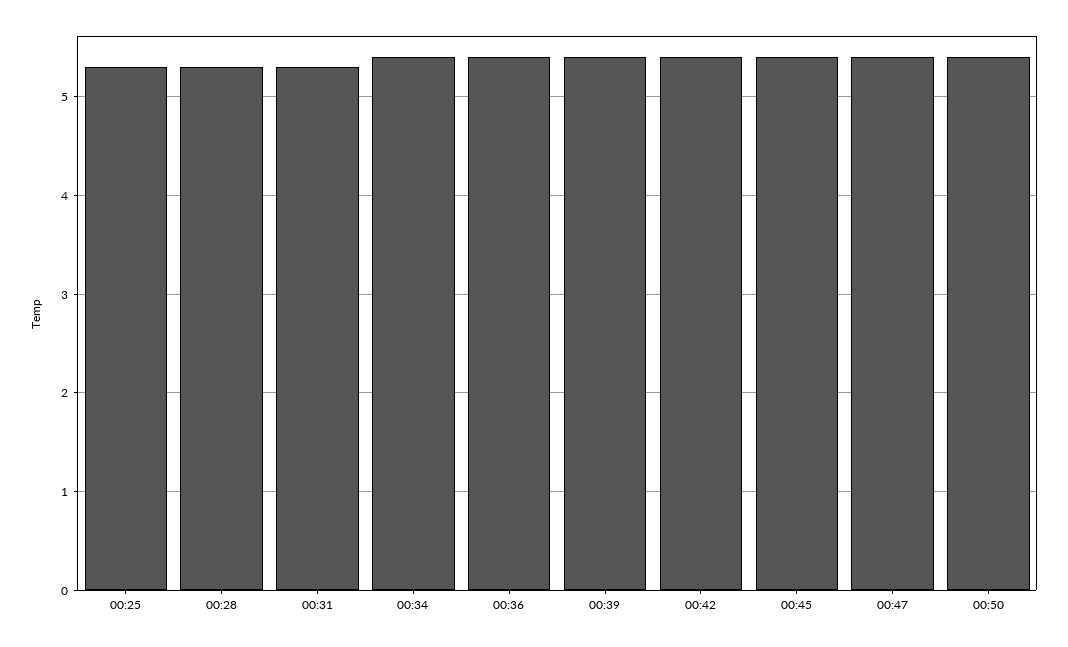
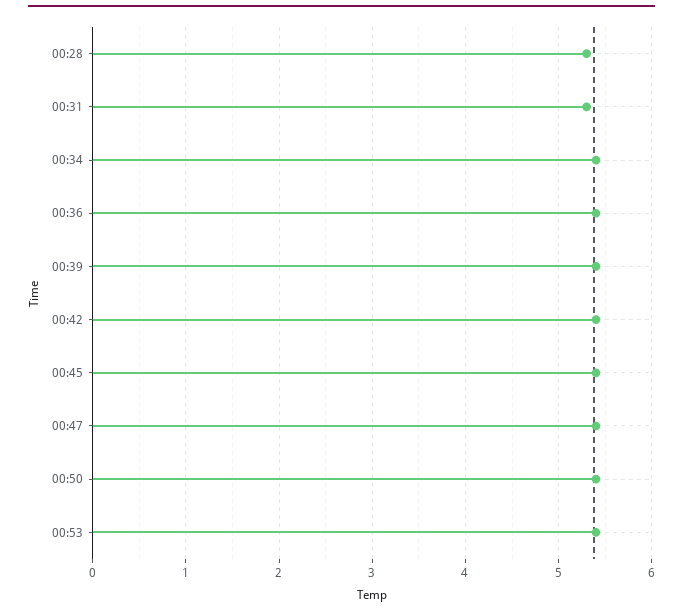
00:25: 5.3 -> none
00:53: none -> 5.4

